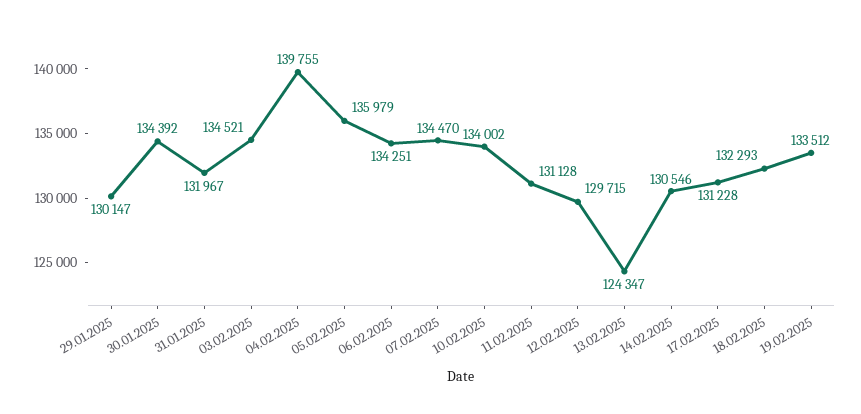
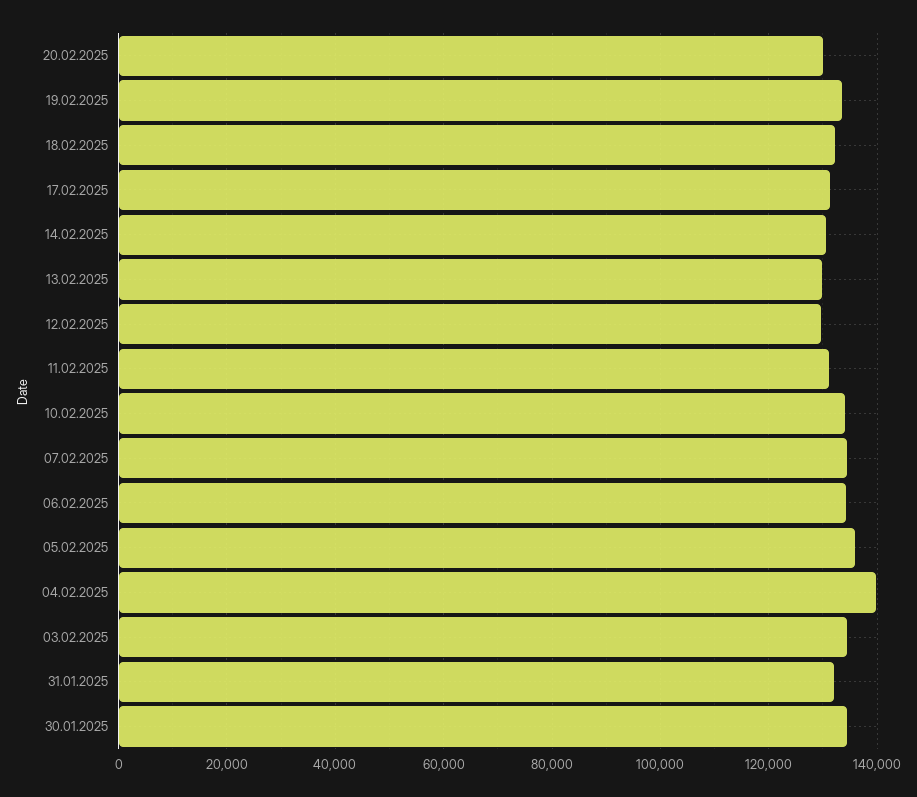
29.01.2025: 130147 -> none
13.02.2025: 124347 -> 130000
20.02.2025: none -> 130000

